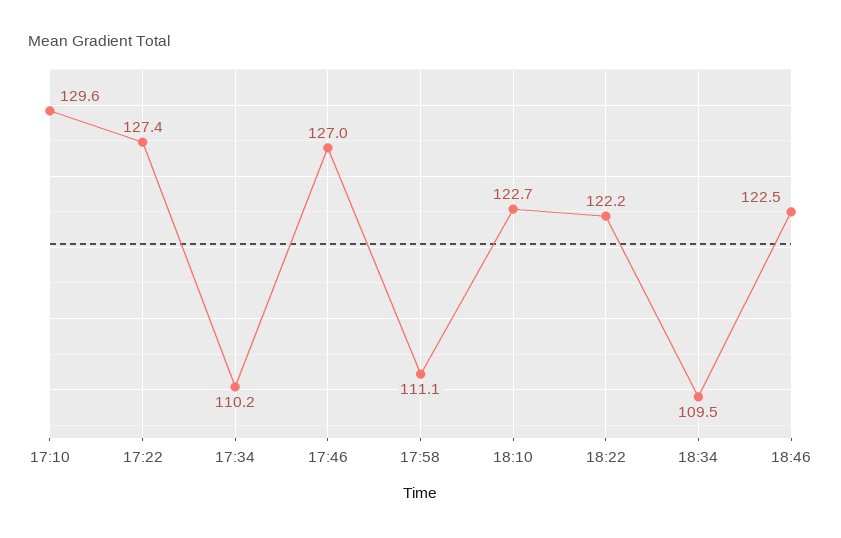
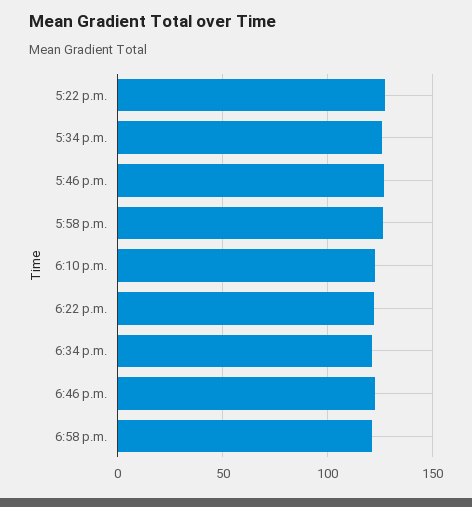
17:10: 129.6 -> none
17:34: 110.2 -> 125
17:58: 111.1 -> 125
18:34: 109.5 -> 120
6:58 p.m.: none -> 120

